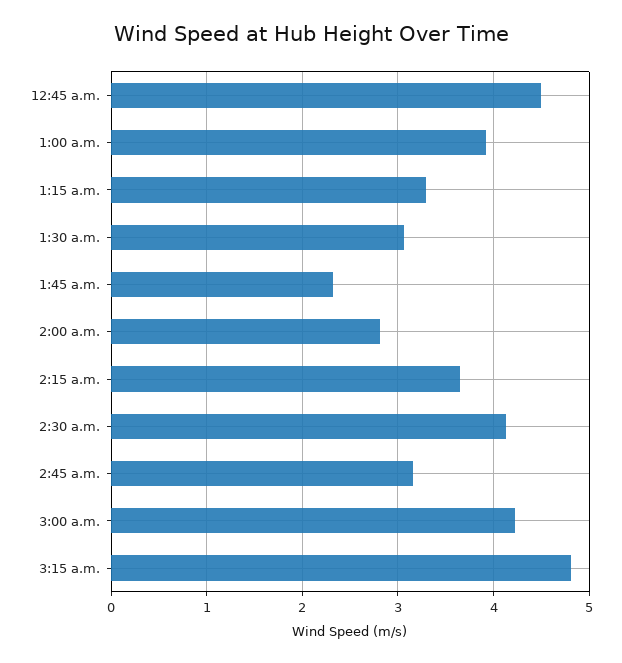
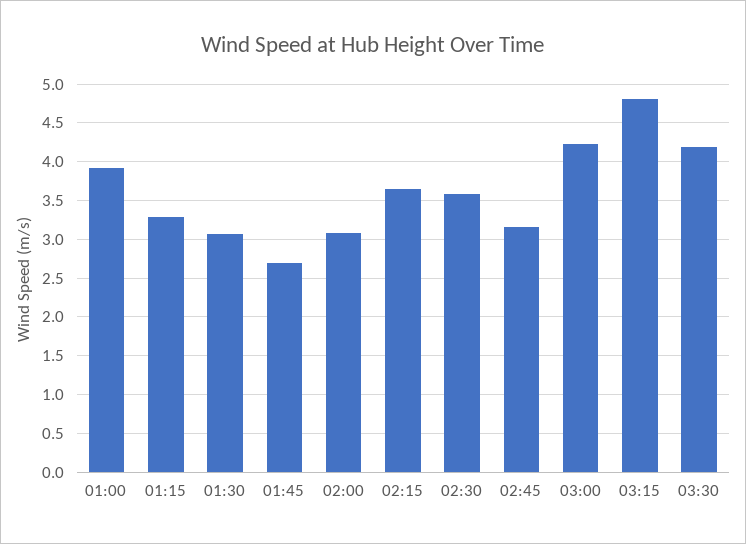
12:45 a.m.: 4.5 -> none
1:45 a.m.: 2.3 -> 2.7
2:00 a.m.: 2.8 -> 3.1
2:30 a.m.: 4.1 -> 3.6
03:30: none -> 4.2

